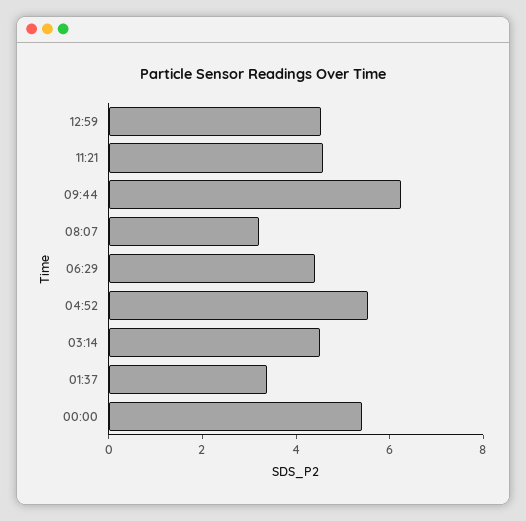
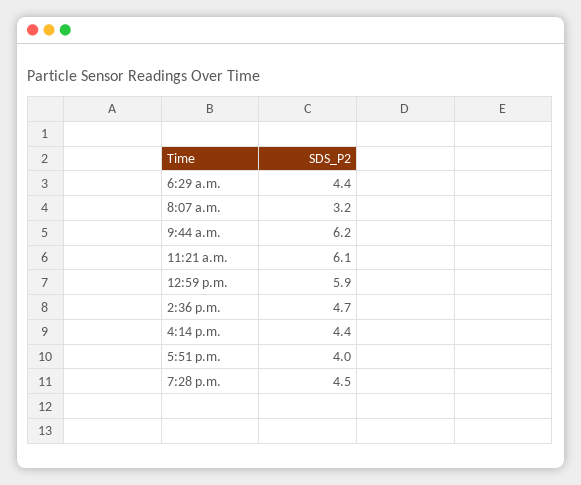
12:59: 4.5 -> 5.9
11:21: 4.5 -> 6.1
04:52: 5.5 -> none
03:14: 4.5 -> none
01:37: 3.5 -> none
00:00: 5.5 -> none
2:36 p.m.: none -> 4.7
4:14 p.m.: none -> 4.4
5:51 p.m.: none -> 4
7:28 p.m.: none -> 4.5

